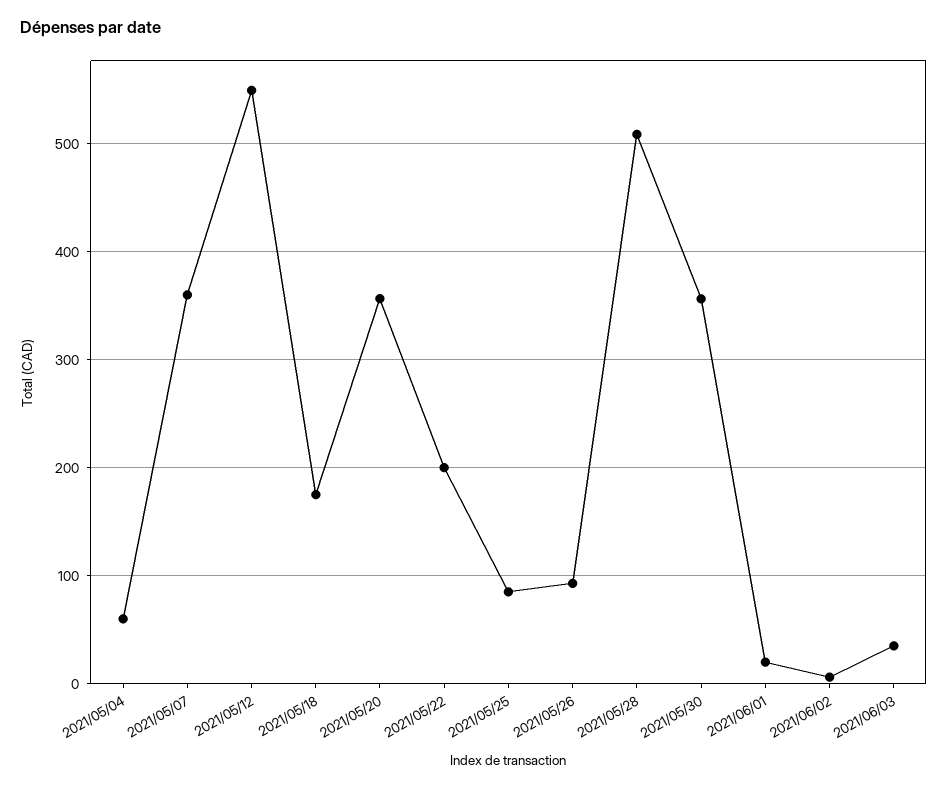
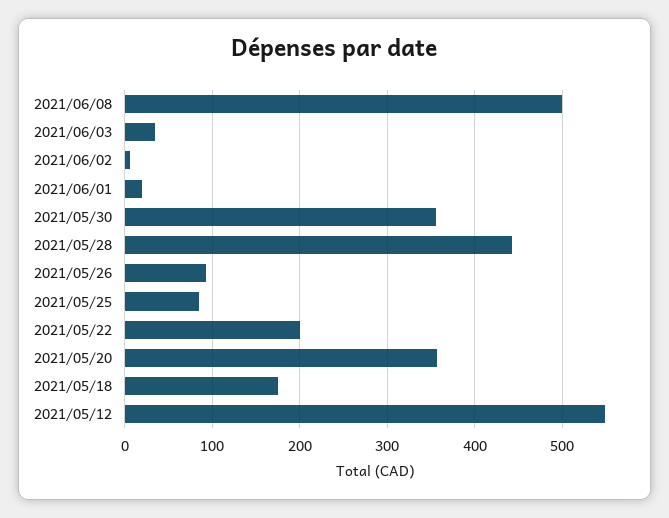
2021/05/04: 60 -> none
2021/05/07: 360 -> none
2021/05/28: 510 -> 440
2021/06/08: none -> 500

